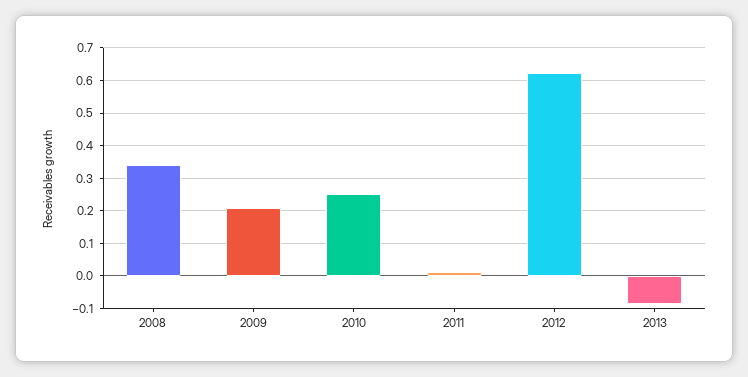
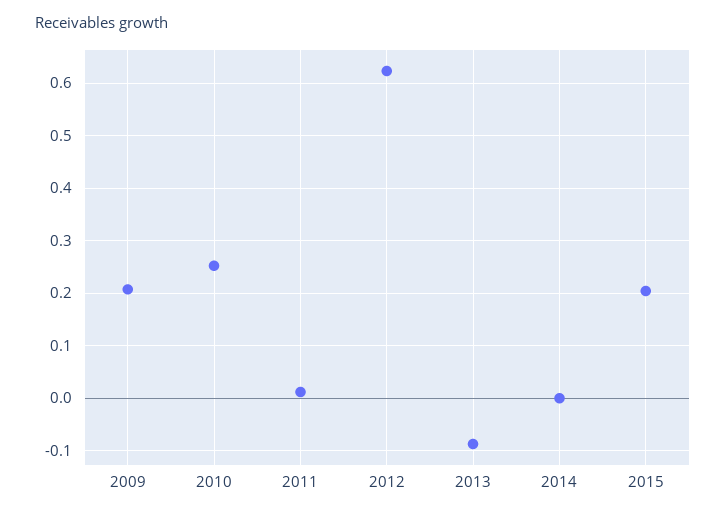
2008: 0.34 -> none
2014: none -> 0
2015: none -> 0.2

